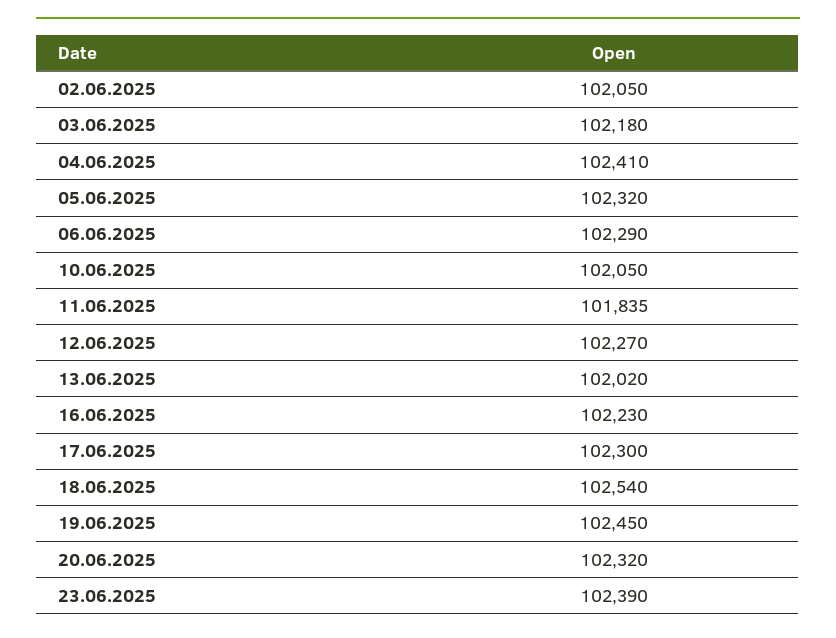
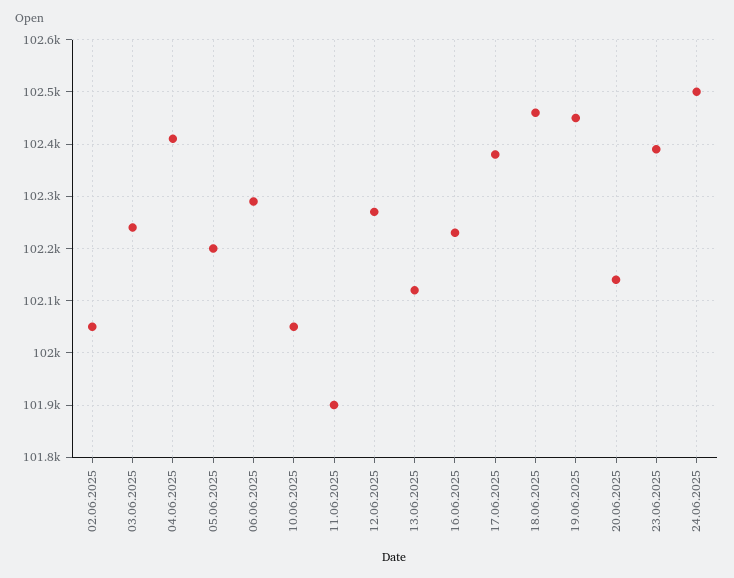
03.06.2025: 102180 -> 102240
05.06.2025: 102320 -> 102200
11.06.2025: 101835 -> 101900
13.06.2025: 102020 -> 102120
17.06.2025: 102300 -> 102380
18.06.2025: 102540 -> 102460
20.06.2025: 102320 -> 102140
24.06.2025: none -> 102500

